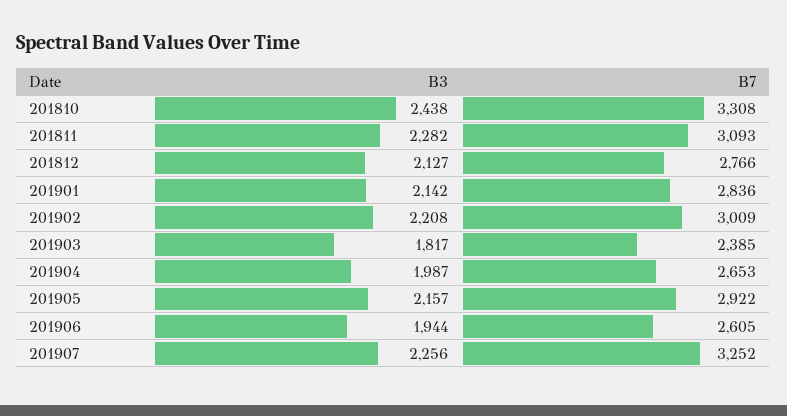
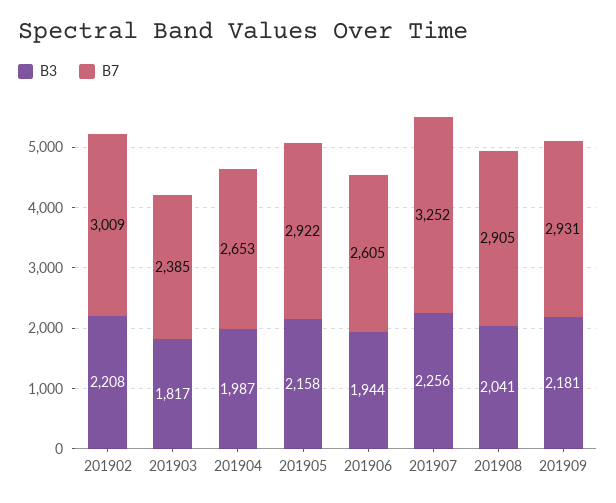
B3, 201810: 2438 -> none
B7, 201810: 3308 -> none
B3, 201811: 2282 -> none
B7, 201811: 3093 -> none
B3, 201812: 2127 -> none
B7, 201812: 2766 -> none
B3, 201901: 2142 -> none
B7, 201901: 2836 -> none
B3, 201905: 2157 -> 2158
B3, 201908: none -> 2041
B7, 201908: none -> 2905
B3, 201909: none -> 2181
B7, 201909: none -> 2931

